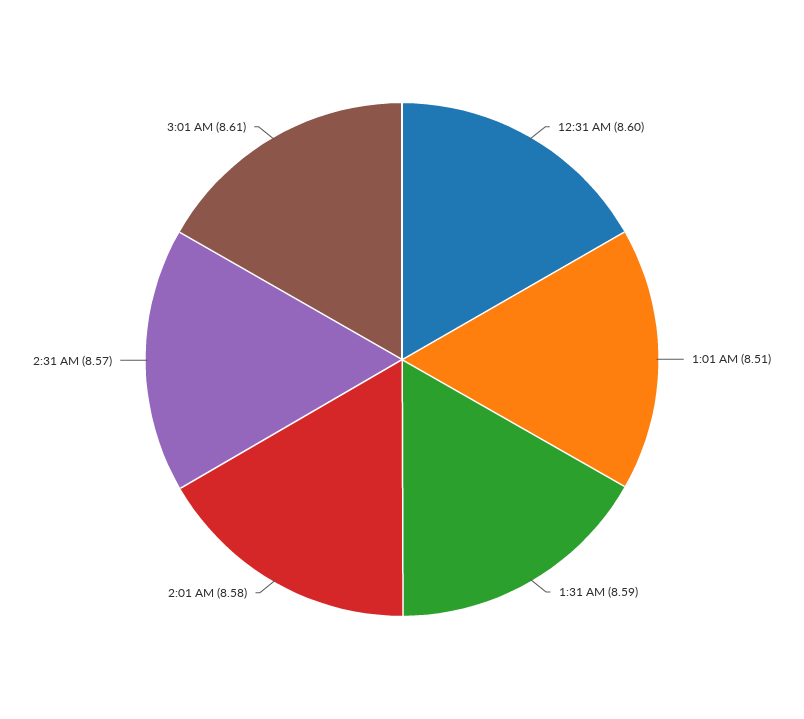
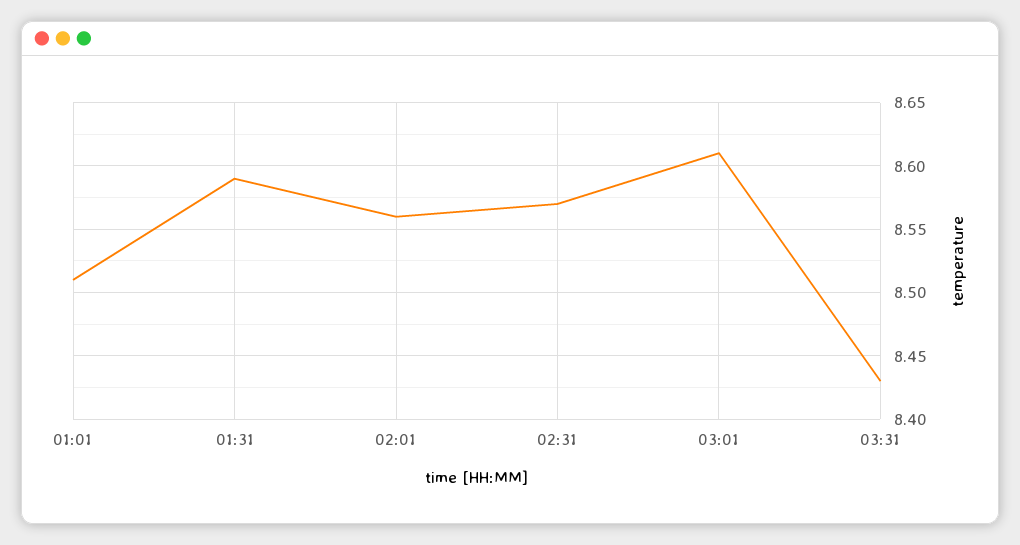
12:31 AM: 8.6 -> none
2:01 AM: 8.58 -> 8.56
03:31: none -> 8.43

